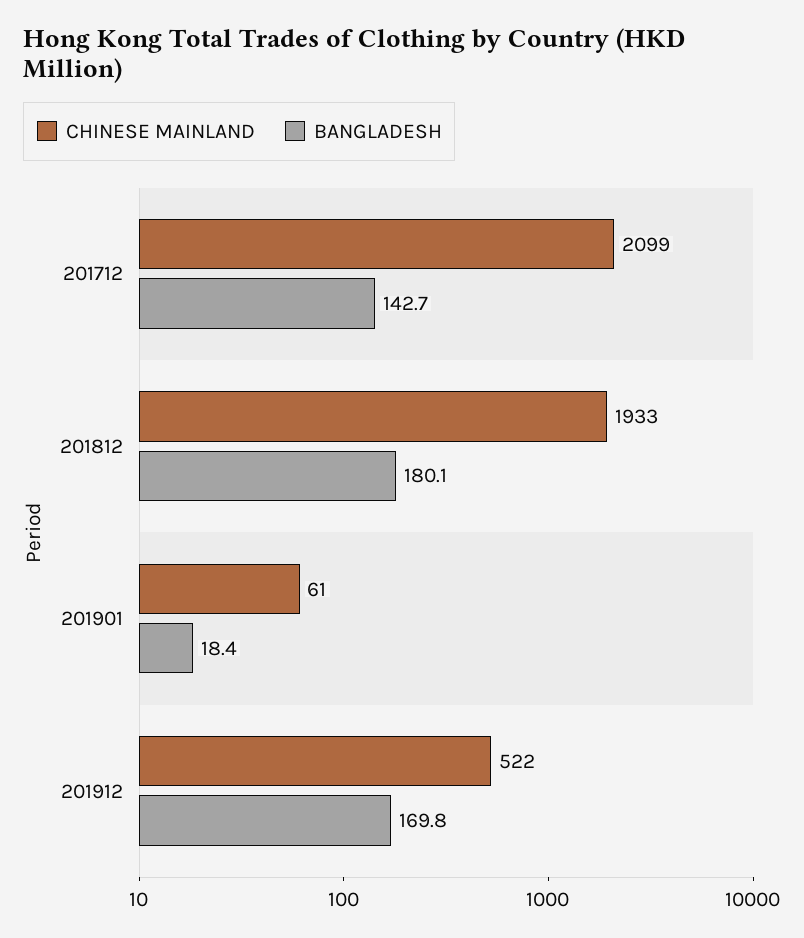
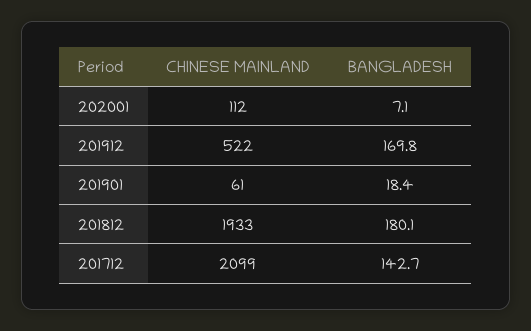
CHINESE MAINLAND, 202001: none -> 112
BANGLADESH, 202001: none -> 7.1

